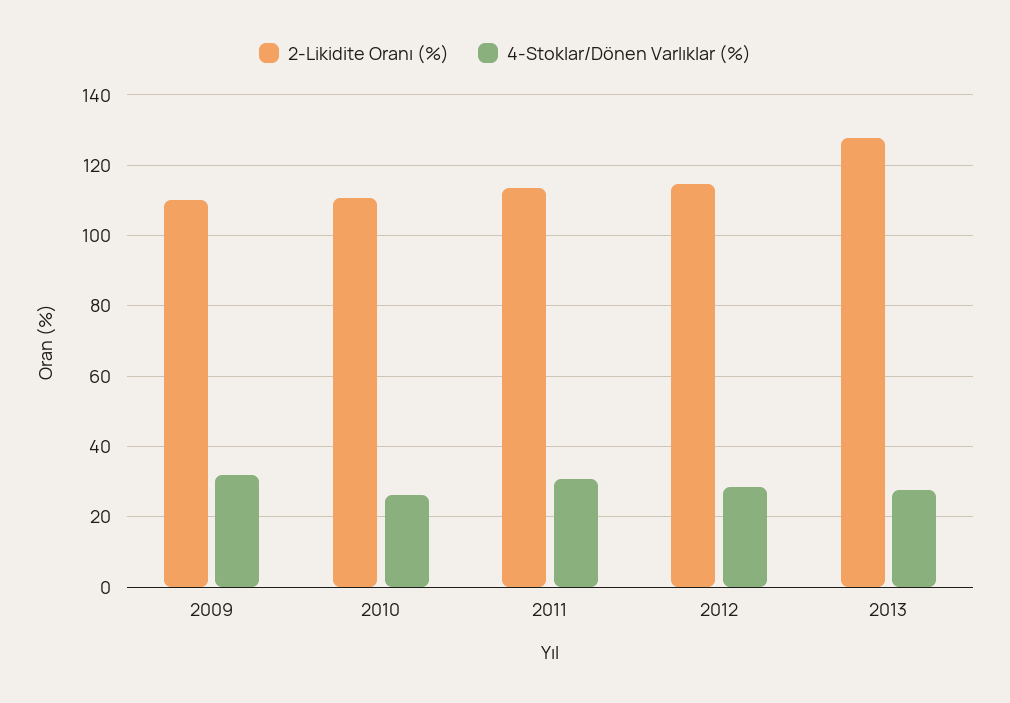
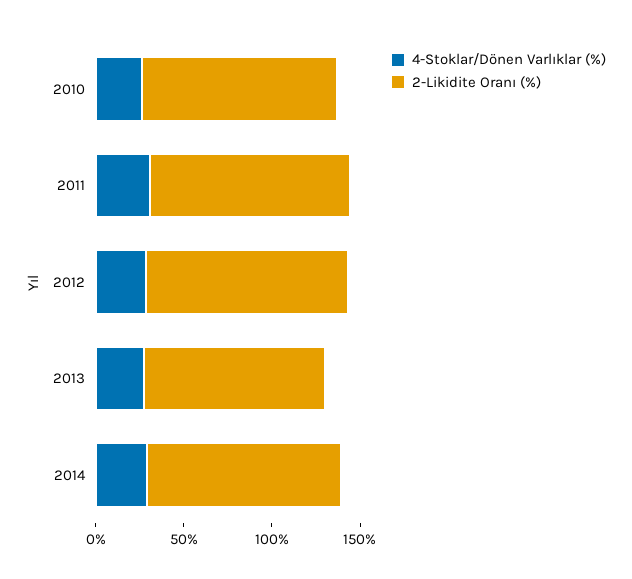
2-Likidite Oranı (%), 2009: 110 -> none
4-Stoklar/Dönen Varlıklar (%), 2009: 32 -> none
2-Likidite Oranı (%), 2013: 128 -> 100
4-Stoklar/Dönen Varlıklar (%), 2014: none -> 30
2-Likidite Oranı (%), 2014: none -> 110

